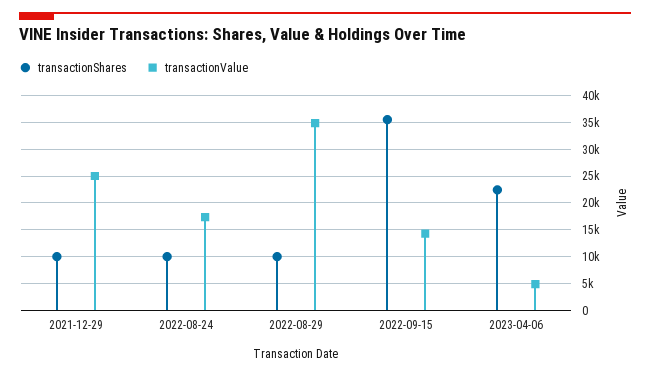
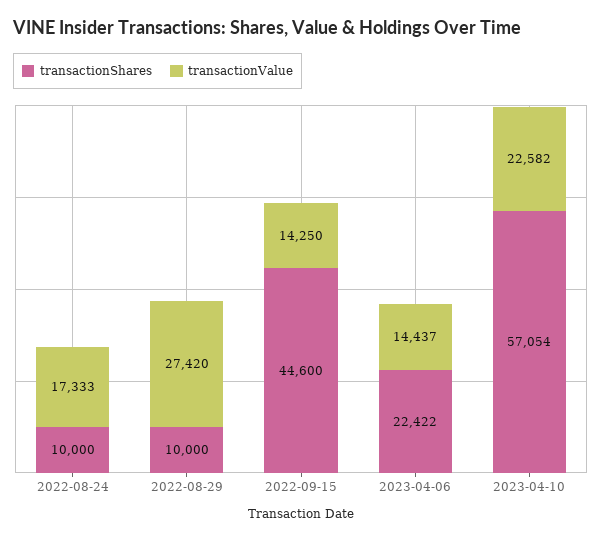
transactionShares, 2021-12-29: 10000 -> none
transactionValue, 2021-12-29: 25000 -> none
transactionValue, 2022-08-29: 35000 -> 27420
transactionShares, 2022-09-15: 35000 -> 44600
transactionValue, 2023-04-06: 5000 -> 14437
transactionShares, 2023-04-10: none -> 57054
transactionValue, 2023-04-10: none -> 22582

